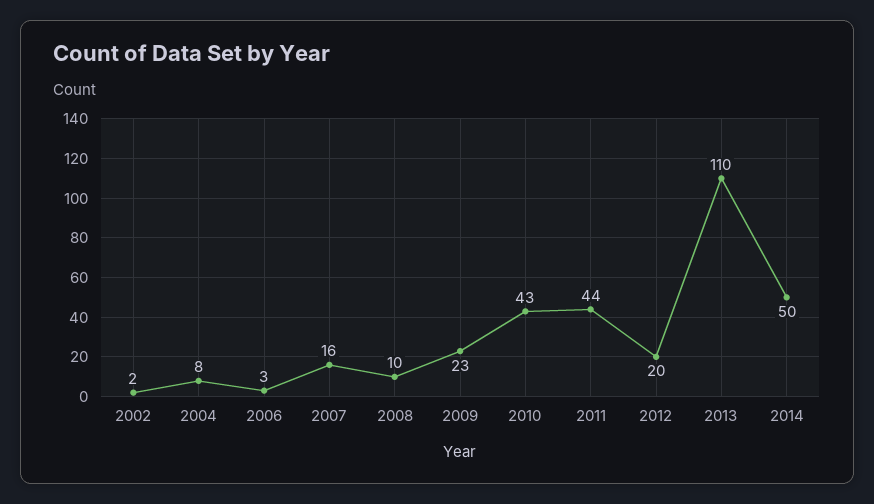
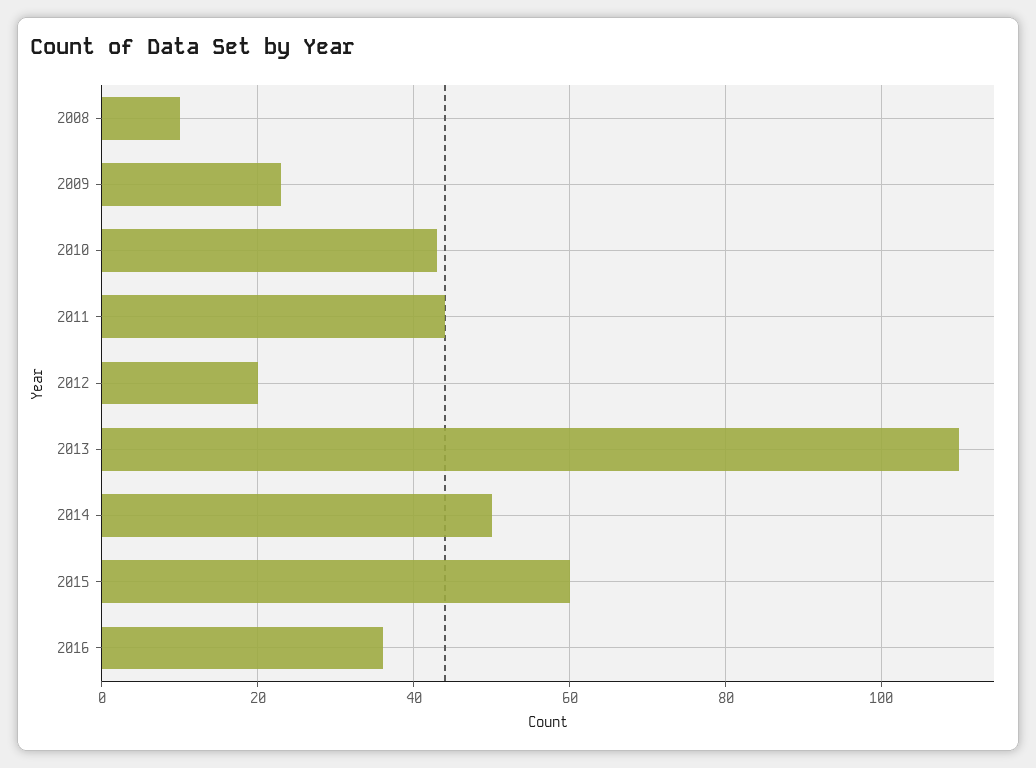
2002: 2 -> none
2004: 8 -> none
2006: 3 -> none
2007: 16 -> none
2015: none -> 60
2016: none -> 35

